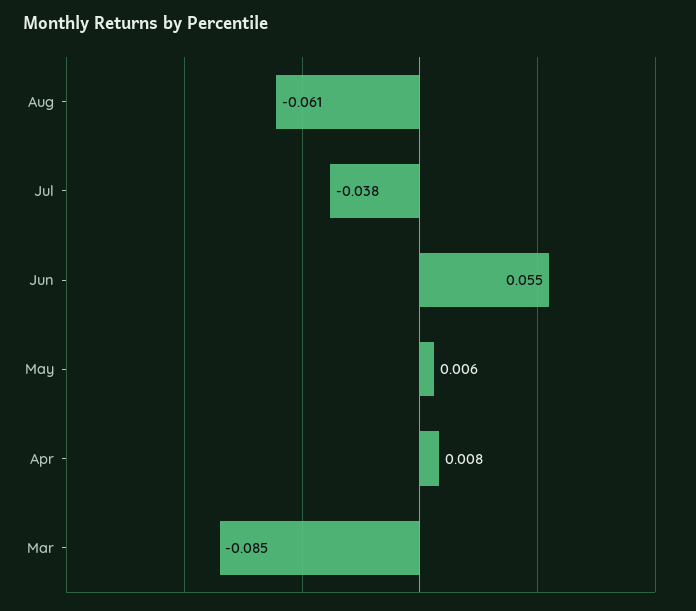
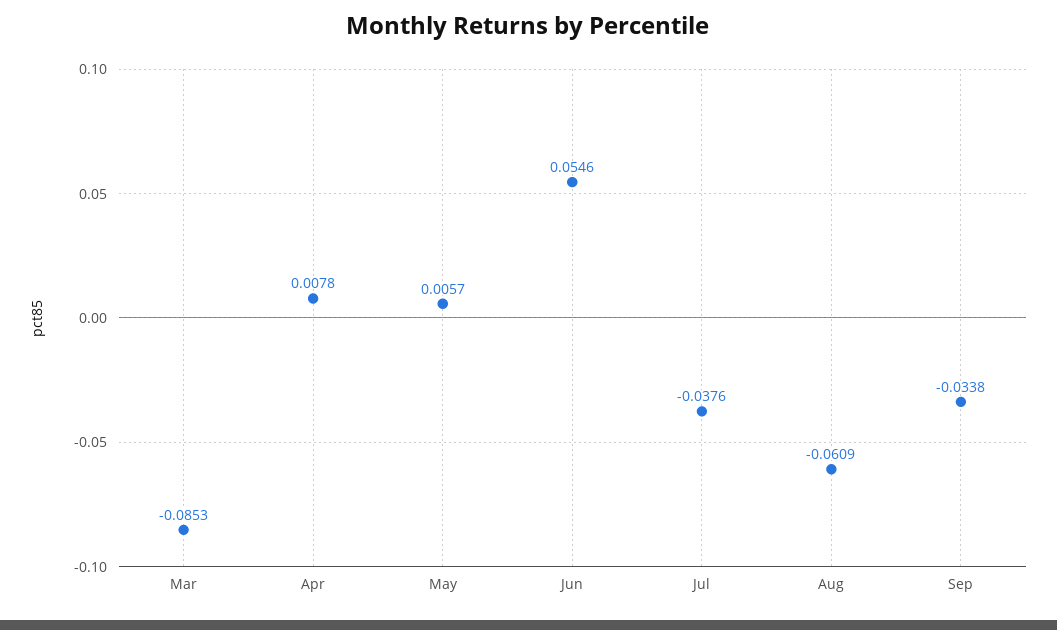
Sep: none -> -0.0338

